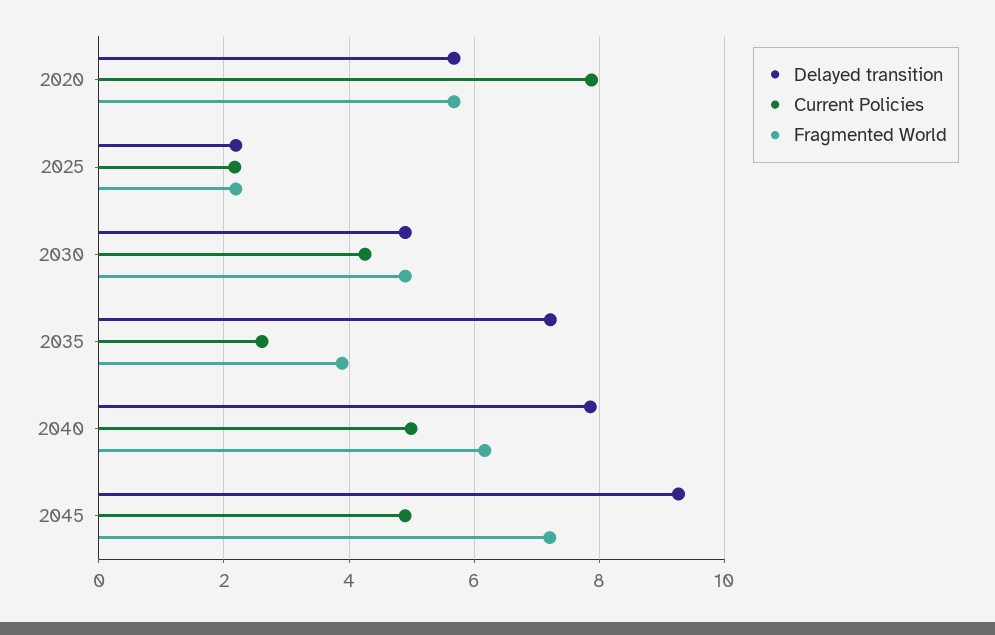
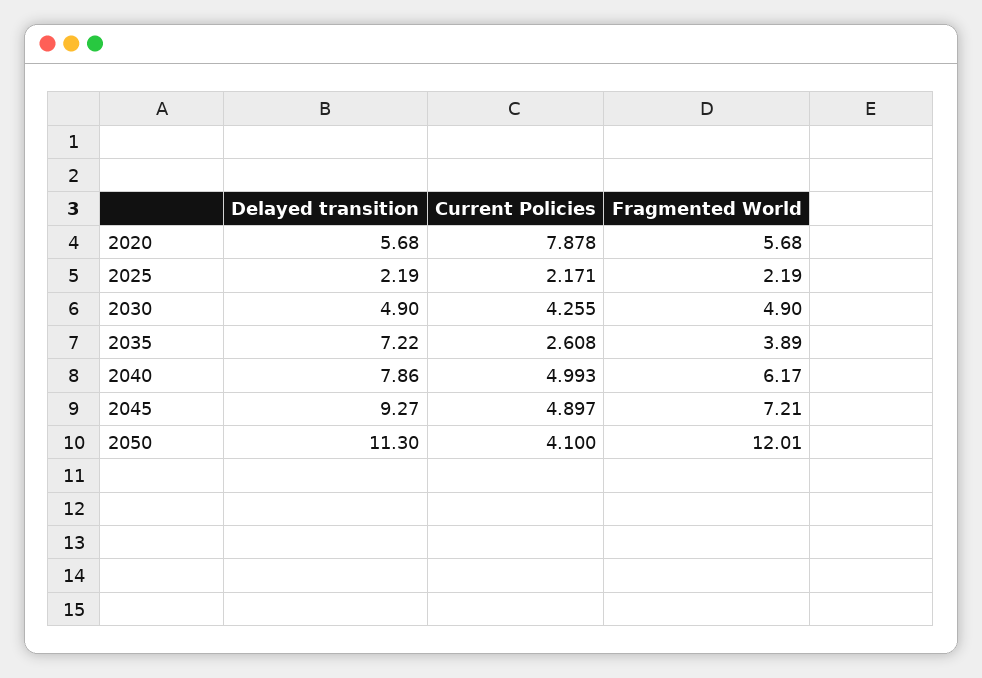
Delayed transition, 2050: none -> 11.3
Current Policies, 2050: none -> 4.1
Fragmented World, 2050: none -> 12.01

